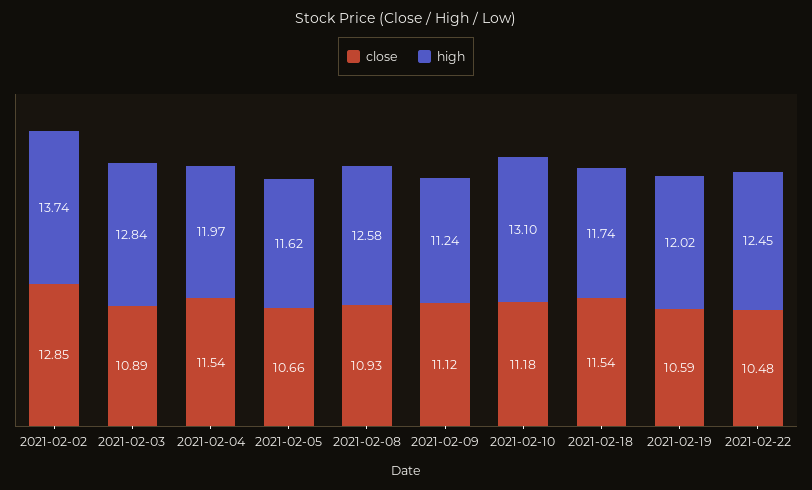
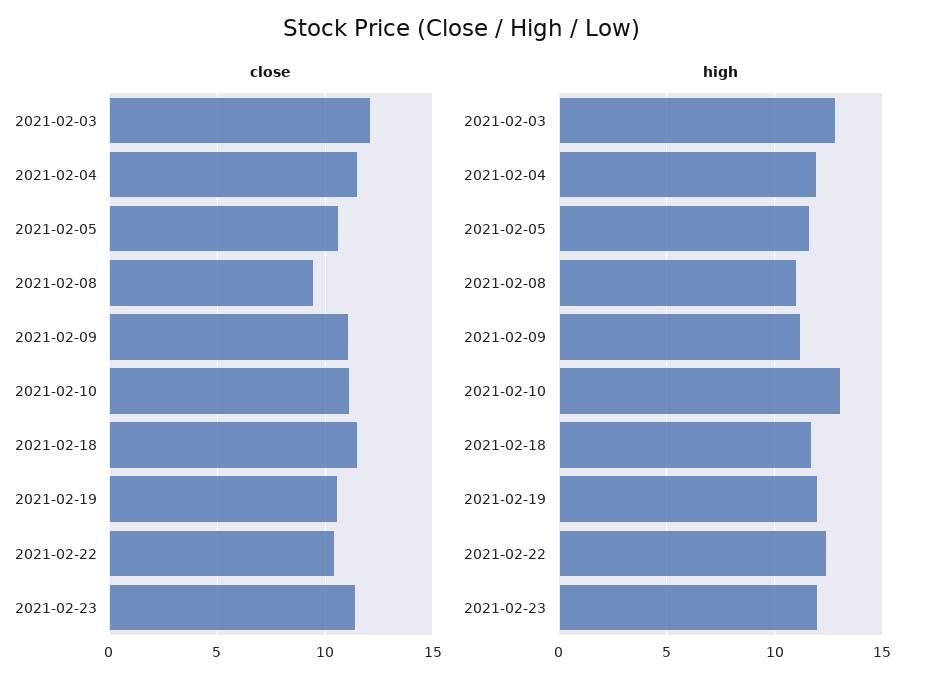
close, 2021-02-02: 12.85 -> none
high, 2021-02-02: 13.74 -> none
close, 2021-02-03: 10.89 -> 12
close, 2021-02-08: 10.93 -> 9.5
high, 2021-02-08: 12.58 -> 11
close, 2021-02-23: none -> 11.5
high, 2021-02-23: none -> 12

